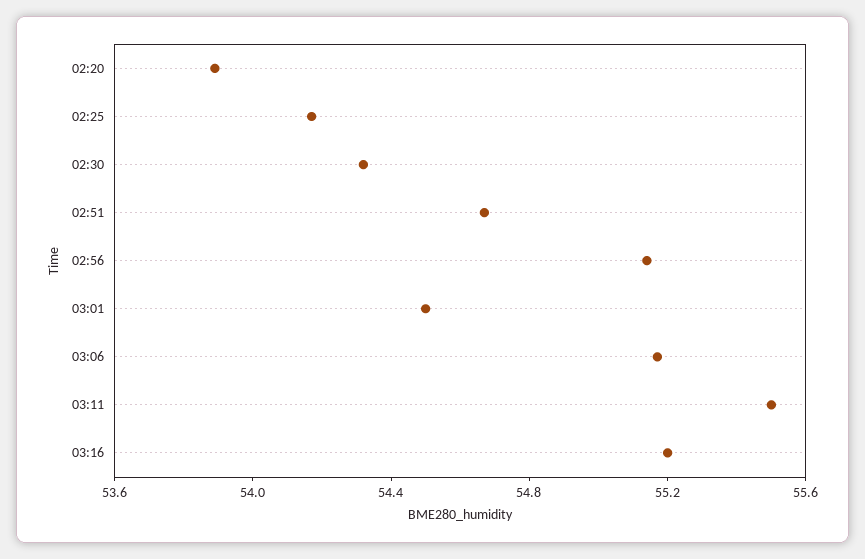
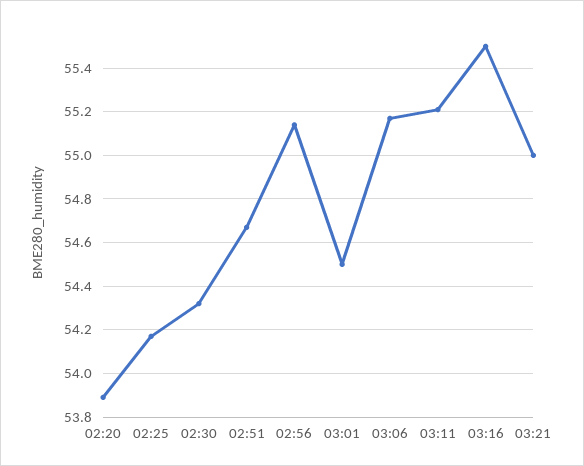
03:11: 55.5 -> 55.2
03:16: 55.2 -> 55.5
03:21: none -> 55

